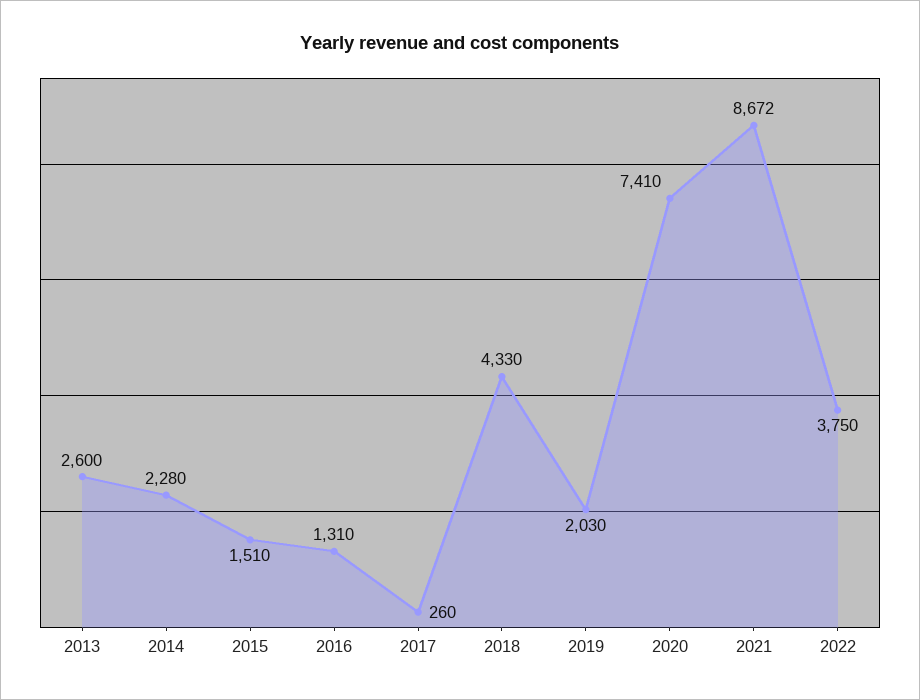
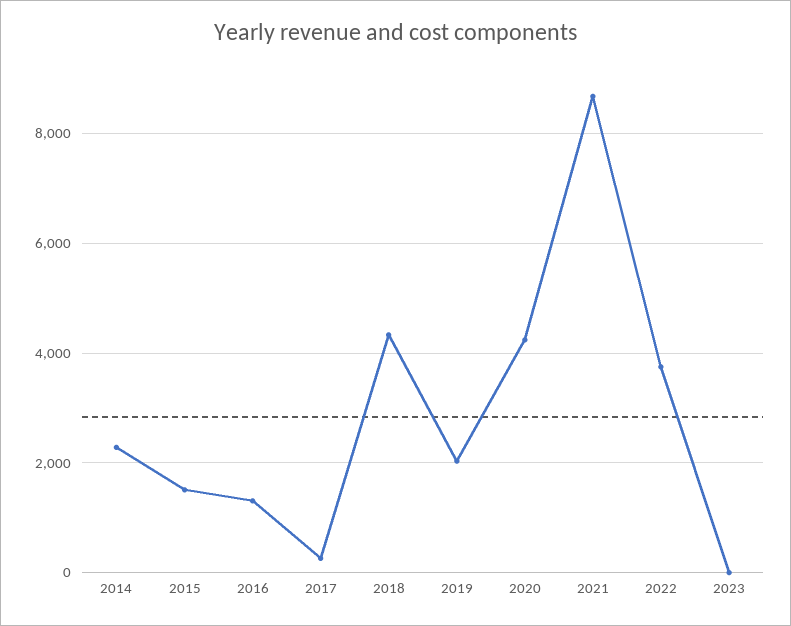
2013: 2600 -> none
2020: 7410 -> 4200
2023: none -> 0

